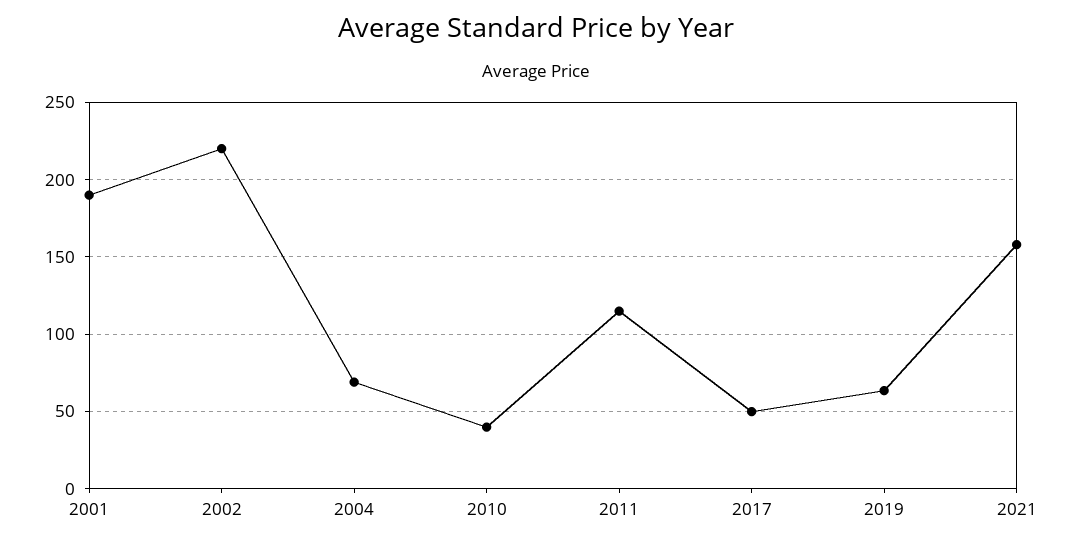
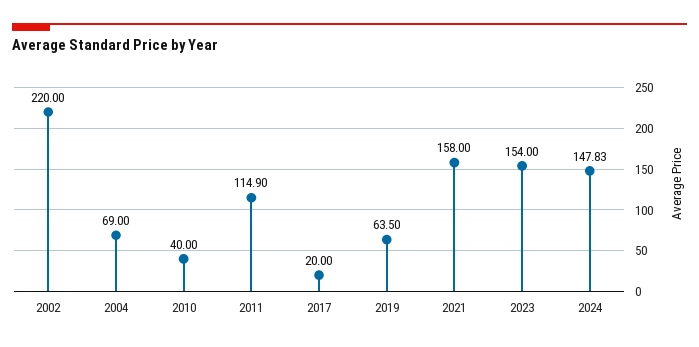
2001: 190 -> none
2017: 50 -> 20
2023: none -> 154
2024: none -> 147.83

